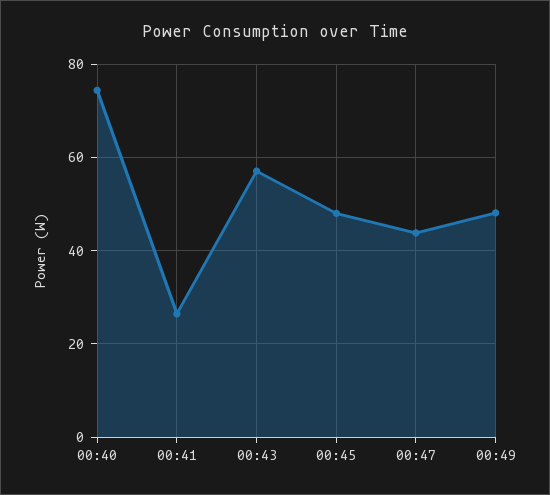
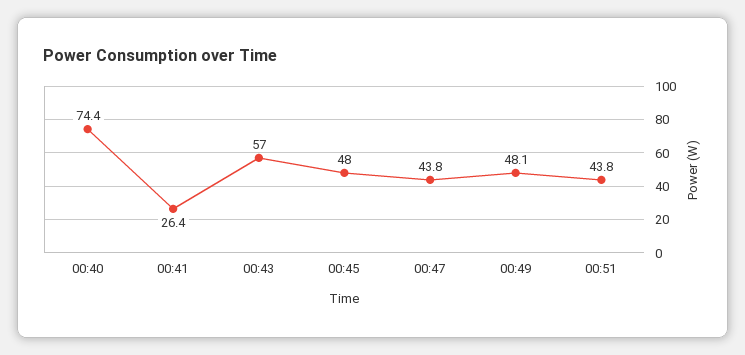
00:51: none -> 43.8

